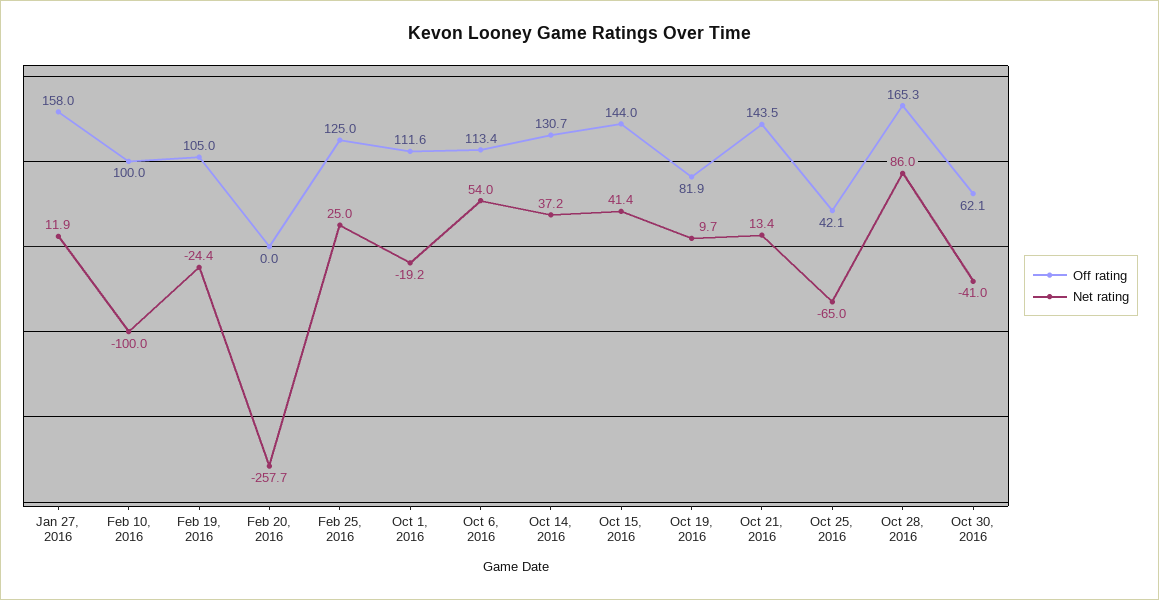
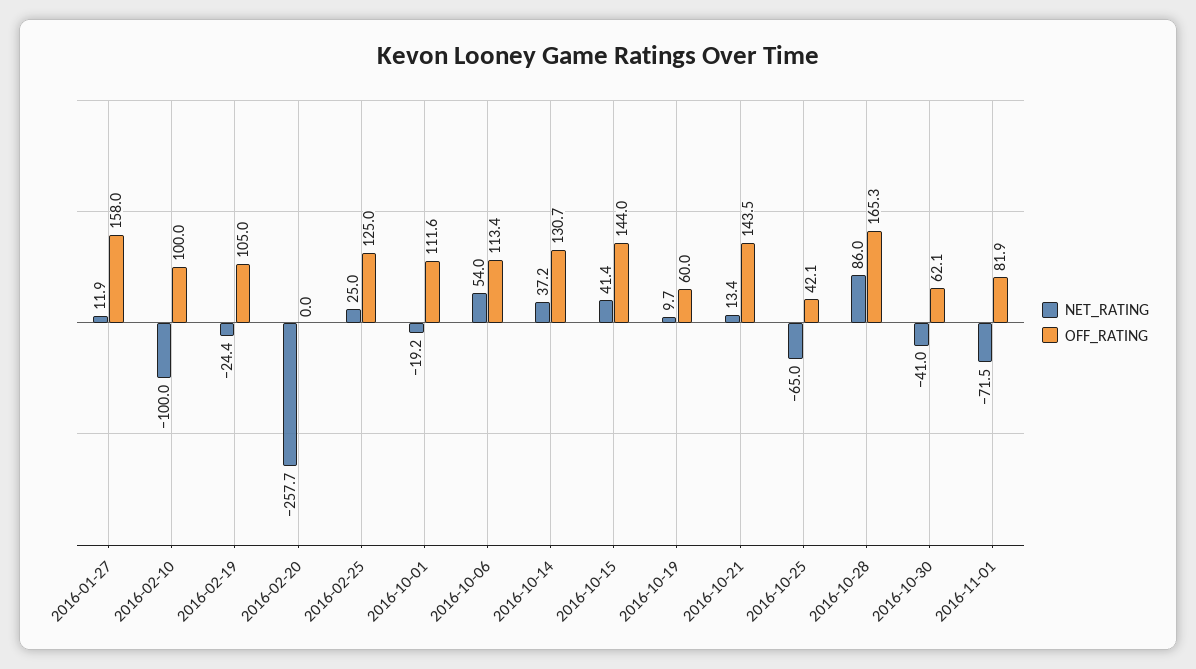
Off rating, Oct 19, 2016: 81.9 -> 60
Net rating, 2016-11-01: none -> -71.5
Off rating, 2016-11-01: none -> 81.9

